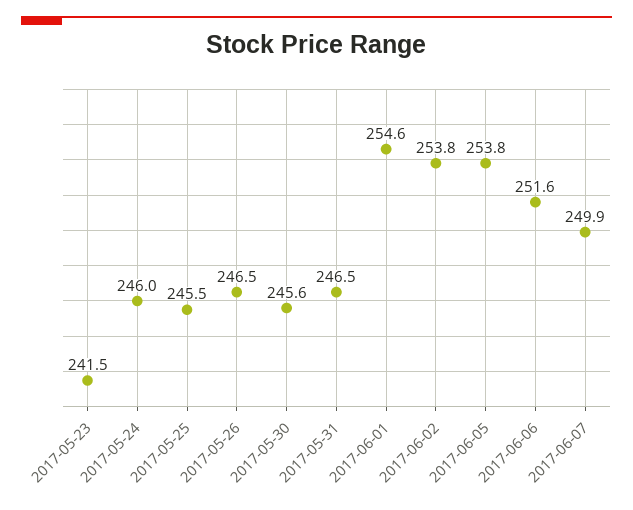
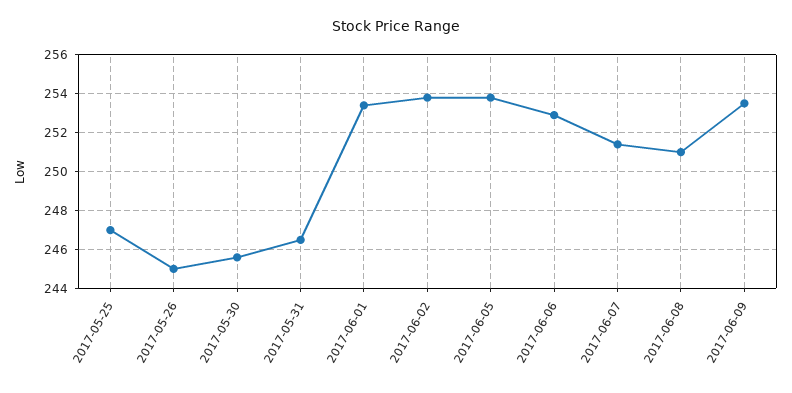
2017-05-23: 241.5 -> none
2017-05-24: 246 -> none
2017-05-25: 245.5 -> 247
2017-05-26: 246.5 -> 245
2017-06-01: 254.6 -> 253.5
2017-06-06: 251.6 -> 253
2017-06-07: 249.9 -> 251.5
2017-06-08: none -> 251
2017-06-09: none -> 253.5

